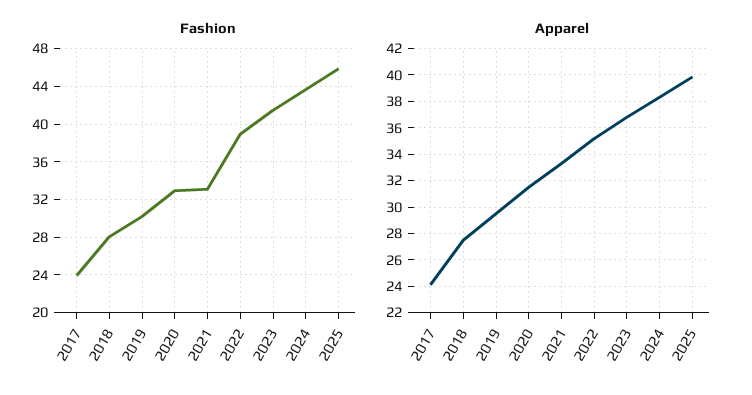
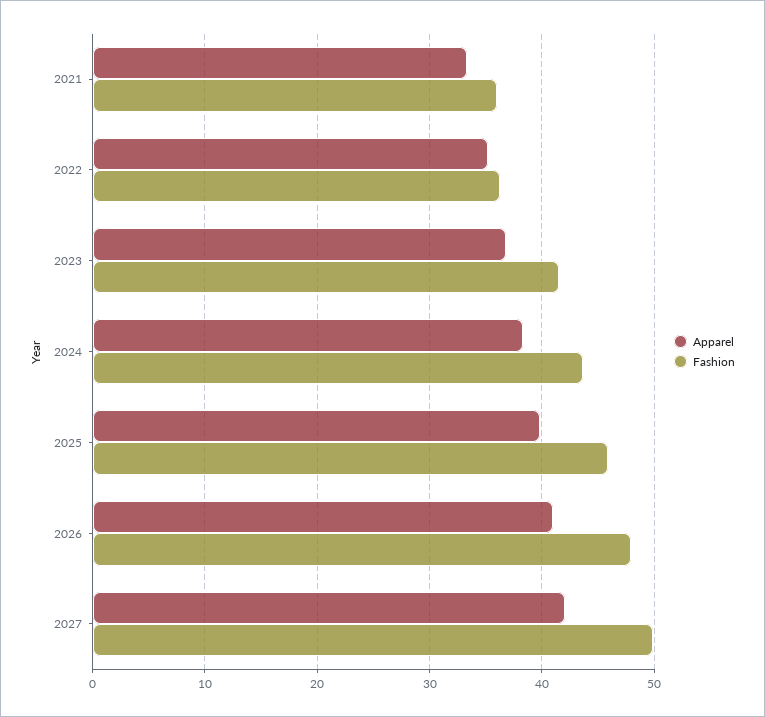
Fashion, 2017: 24 -> none
Fashion, 2018: 28 -> none
Fashion, 2019: 30 -> none
Fashion, 2020: 33 -> none
Fashion, 2021: 33 -> 36
Fashion, 2022: 39 -> 36
Apparel, 2017: 24 -> none
Apparel, 2018: 27.5 -> none
Apparel, 2019: 29.5 -> none
Apparel, 2020: 31.5 -> none
Apparel, 2026: none -> 41
Fashion, 2026: none -> 48
Apparel, 2027: none -> 42
Fashion, 2027: none -> 50

